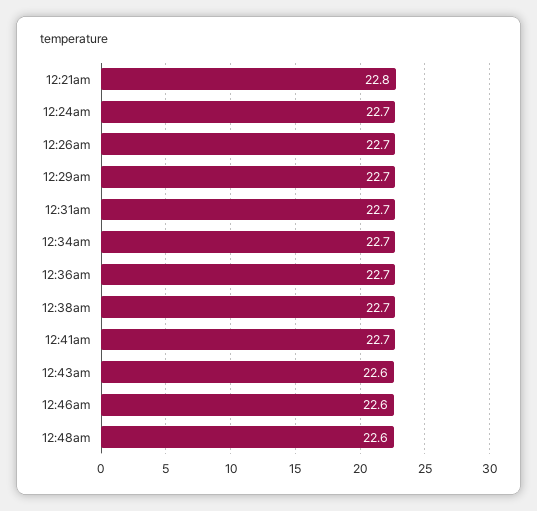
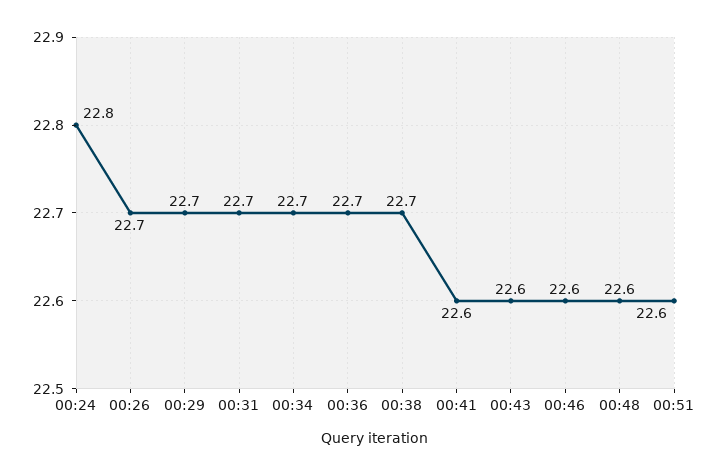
12:21am: 22.8 -> none
12:24am: 22.7 -> 22.8
12:41am: 22.7 -> 22.6
00:51: none -> 22.6

